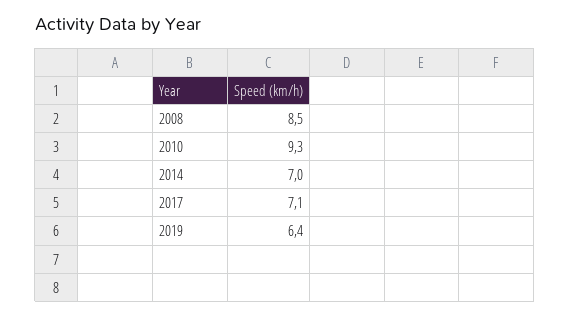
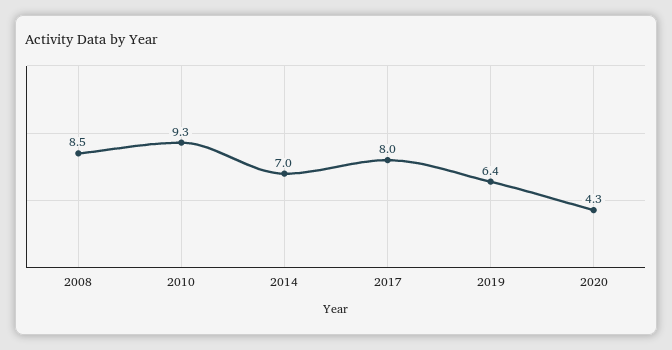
2017: 7.1 -> 8
2020: none -> 4.3

